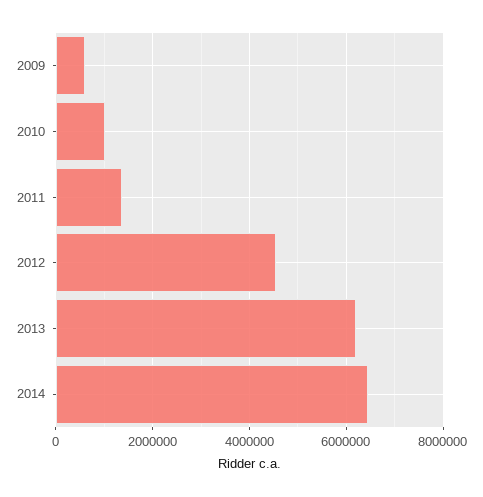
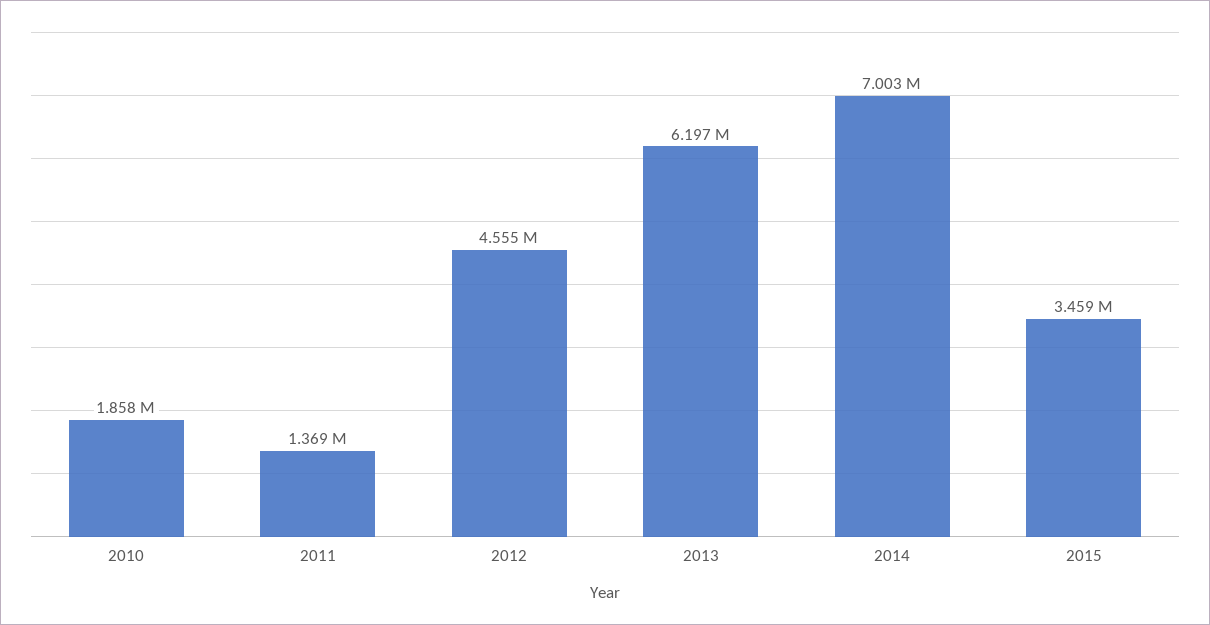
2009: 600000 -> none
2010: 1000000 -> 1858000
2014: 6400000 -> 7003000
2015: none -> 3459000

